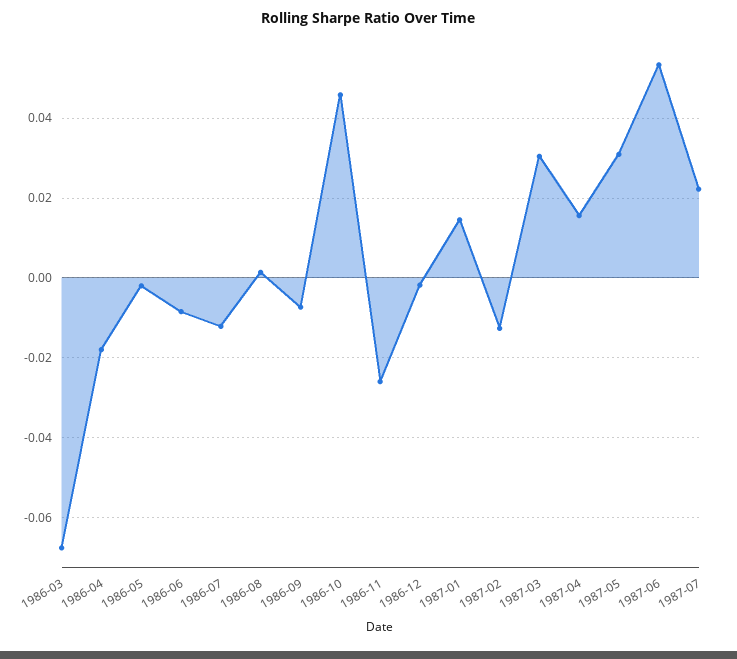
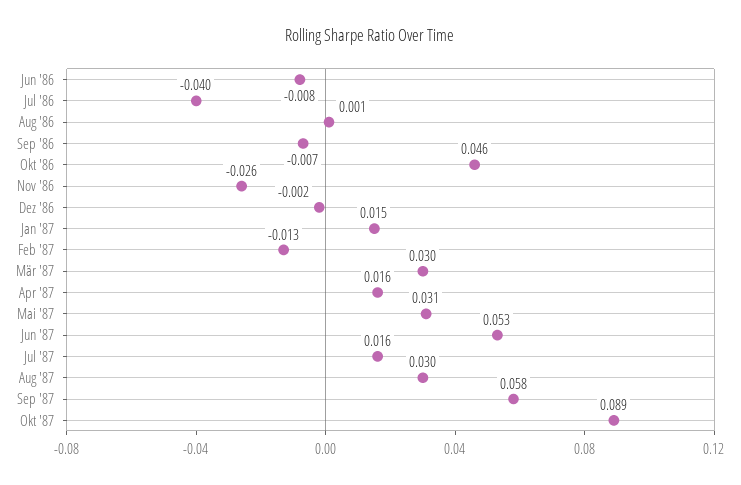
1986-03: -0.068 -> none
1986-04: -0.018 -> none
1986-05: -0.002 -> none
1986-07: -0.012 -> -0.04
1987-07: 0.022 -> 0.016
Aug '87: none -> 0.03
Sep '87: none -> 0.058
Okt '87: none -> 0.089

